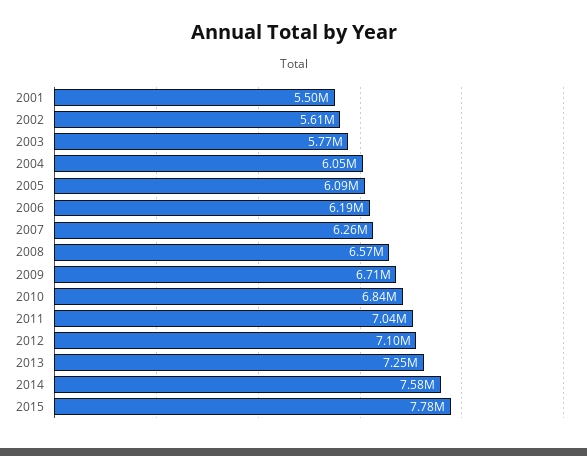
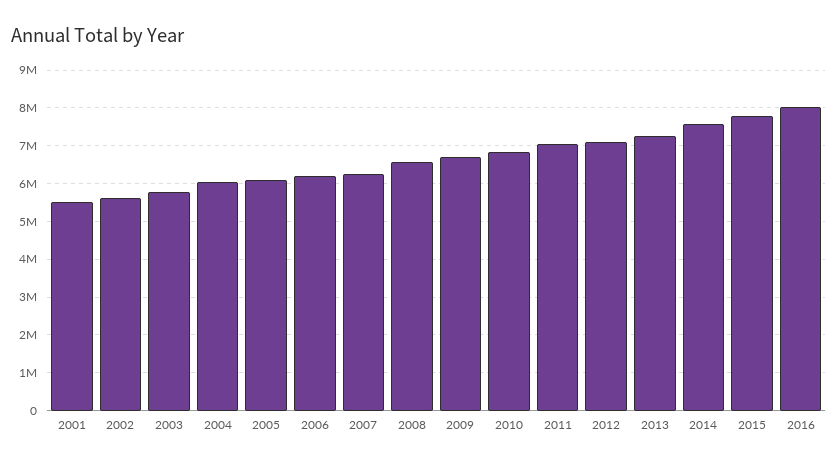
2016: none -> 8000000

